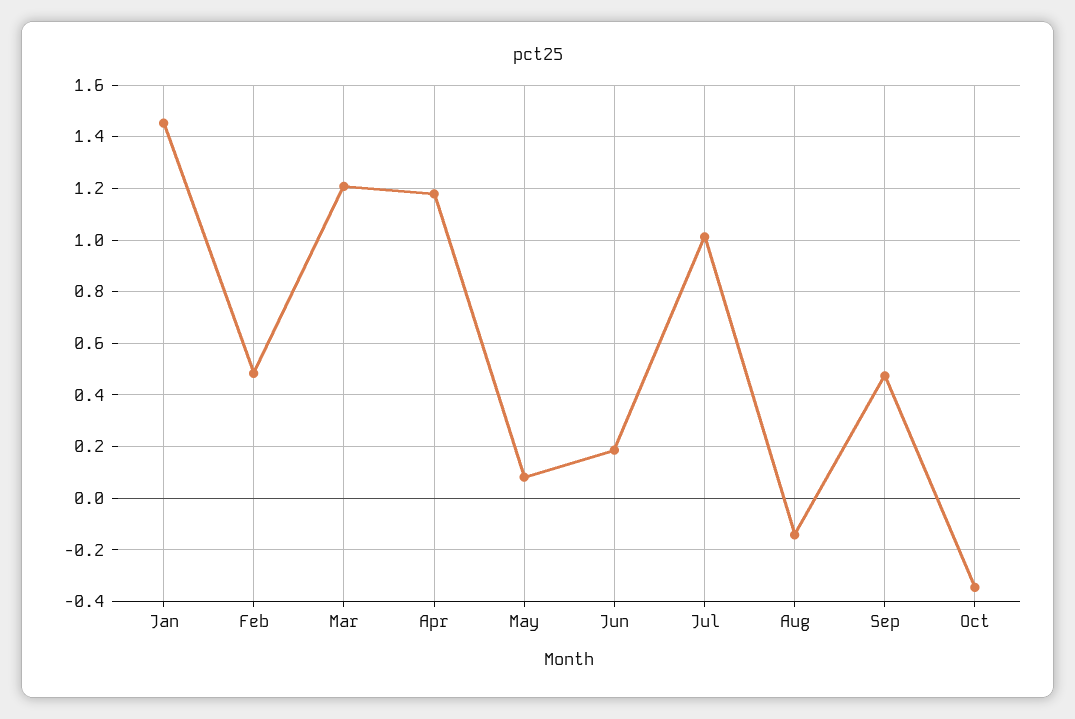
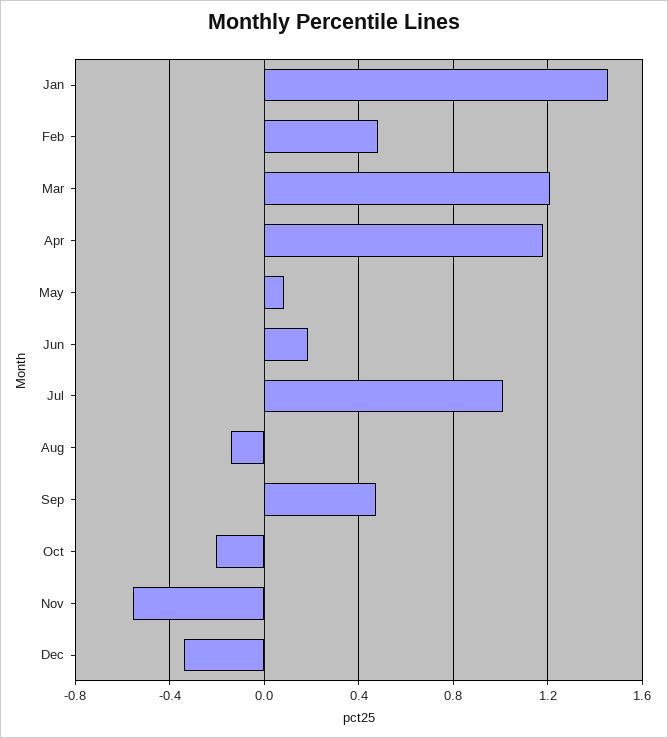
Oct: -0.35 -> -0.2
Nov: none -> -0.55
Dec: none -> -0.35

